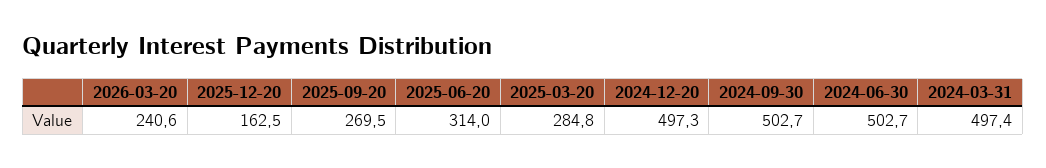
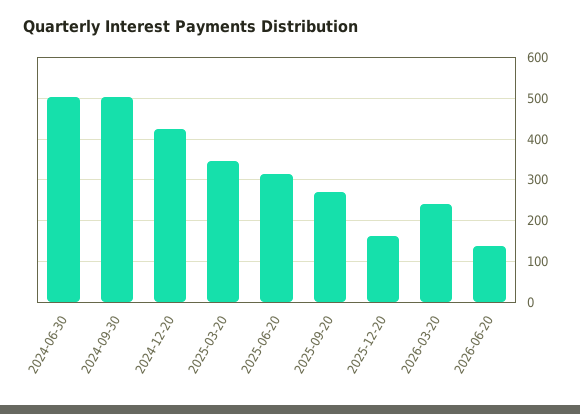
2025-03-20: 284.8 -> 340
2024-12-20: 497.3 -> 420
2024-03-31: 497.4 -> none
2026-06-20: none -> 140

